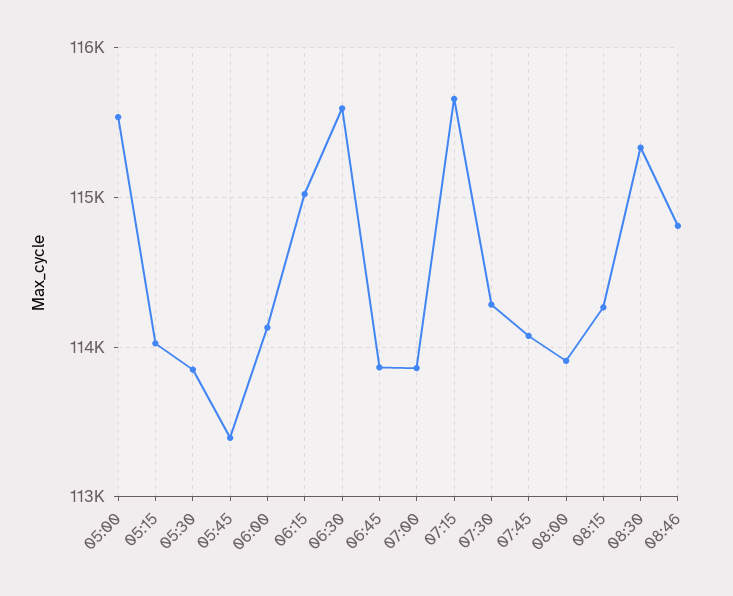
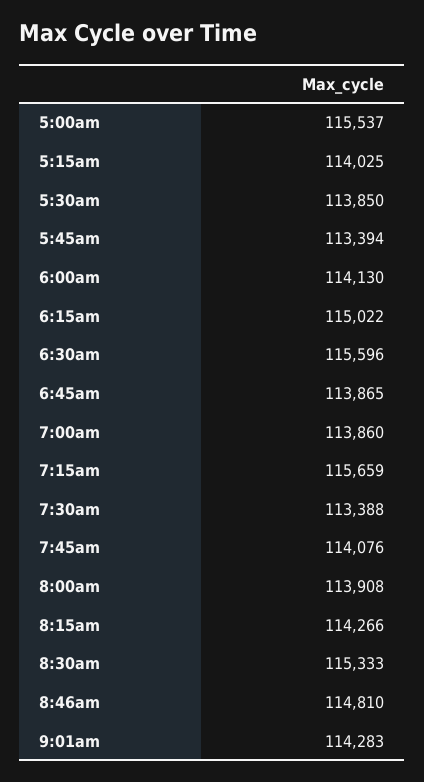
07:30: 114300 -> 113388
9:01am: none -> 114283

